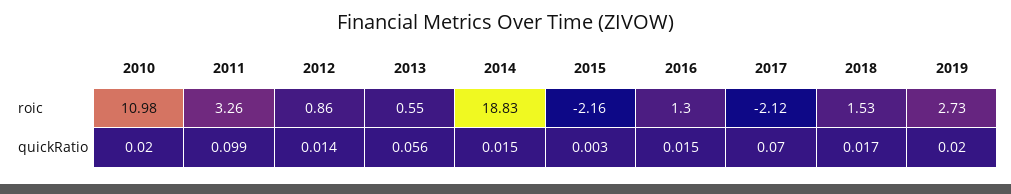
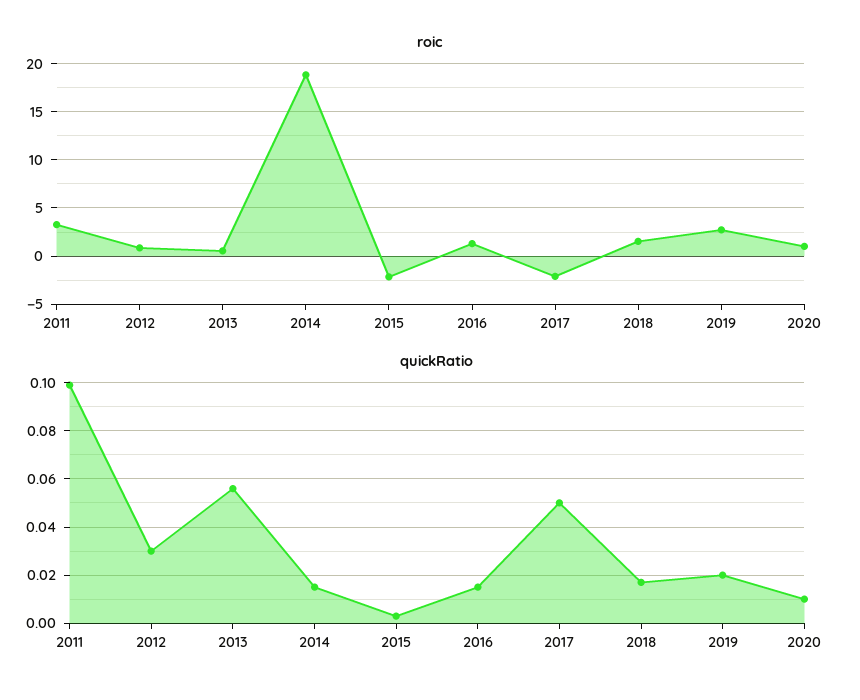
roic, 2010: 10.98 -> none
quickRatio, 2010: 0.02 -> none
quickRatio, 2012: 0.014 -> 0.03
quickRatio, 2017: 0.07 -> 0.05
roic, 2020: none -> 1
quickRatio, 2020: none -> 0.01

